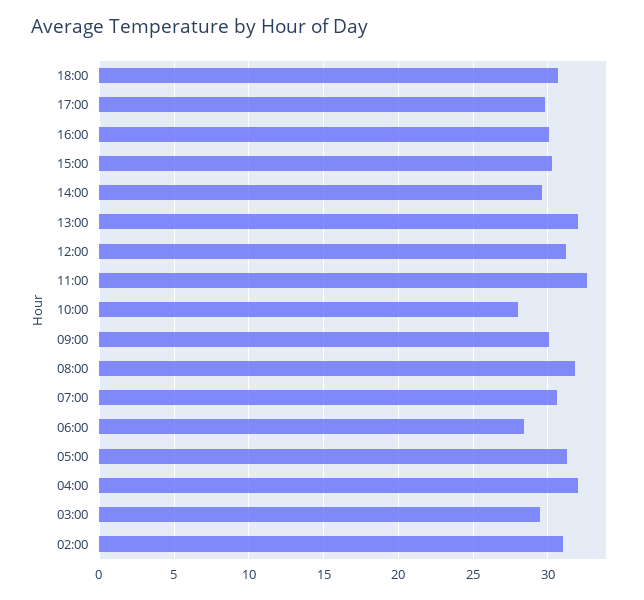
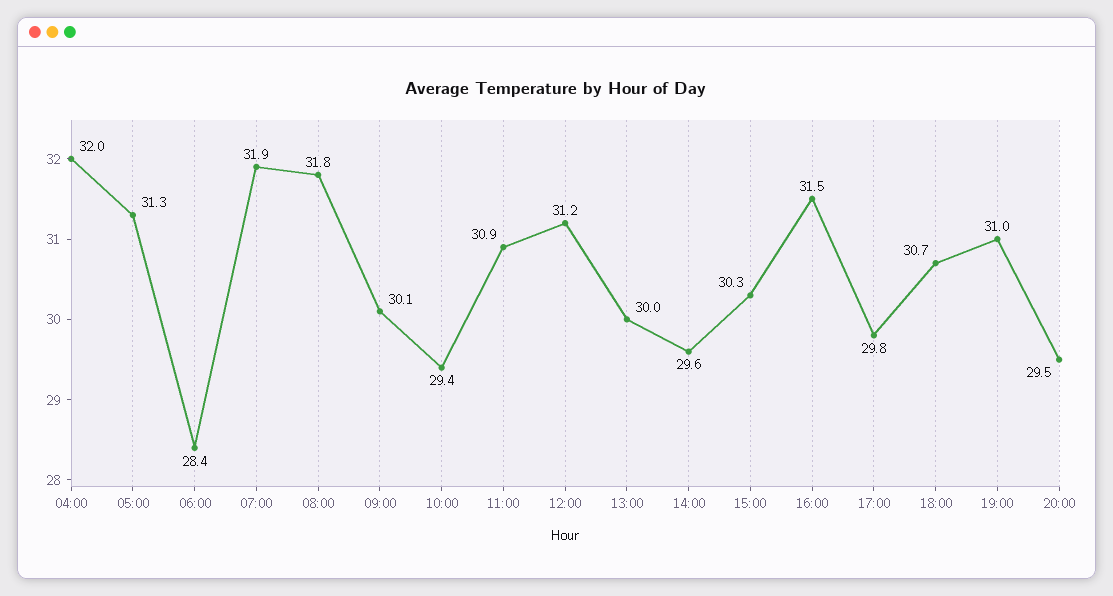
16:00: 30 -> 31.5
13:00: 32 -> 30
11:00: 32.5 -> 30.9
10:00: 28 -> 29.4
07:00: 30.5 -> 31.9
03:00: 29.5 -> none
02:00: 31 -> none
19:00: none -> 31
20:00: none -> 29.5

